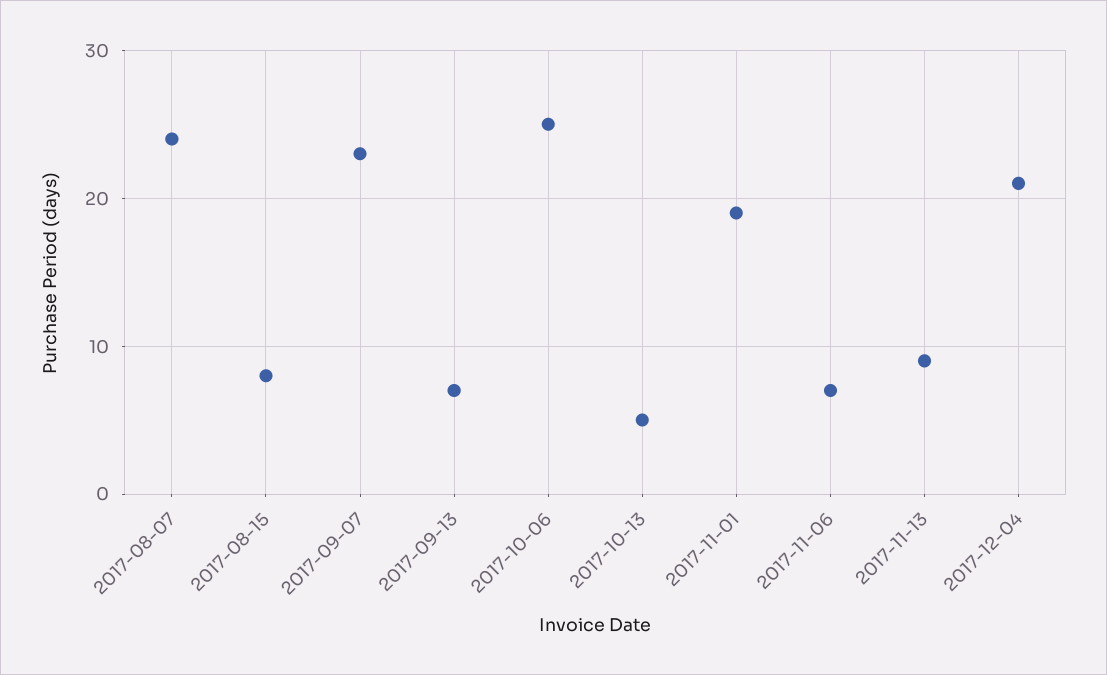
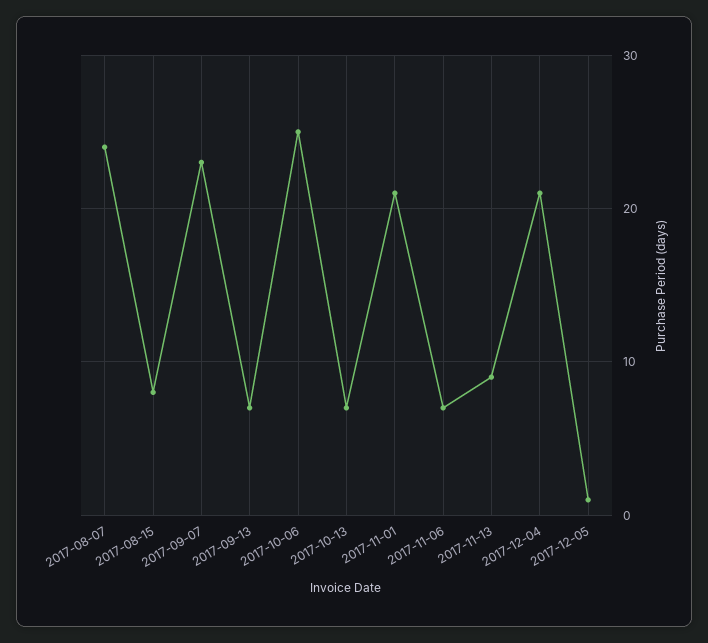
2017-10-13: 5 -> 7
2017-11-01: 19 -> 21
2017-12-05: none -> 1

